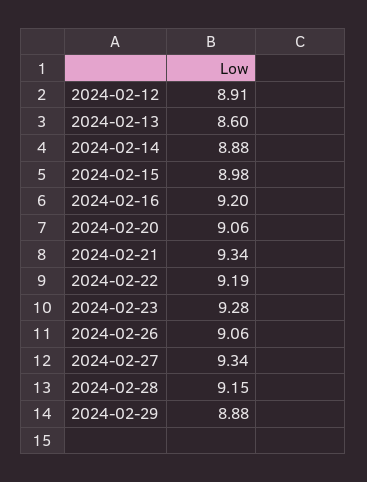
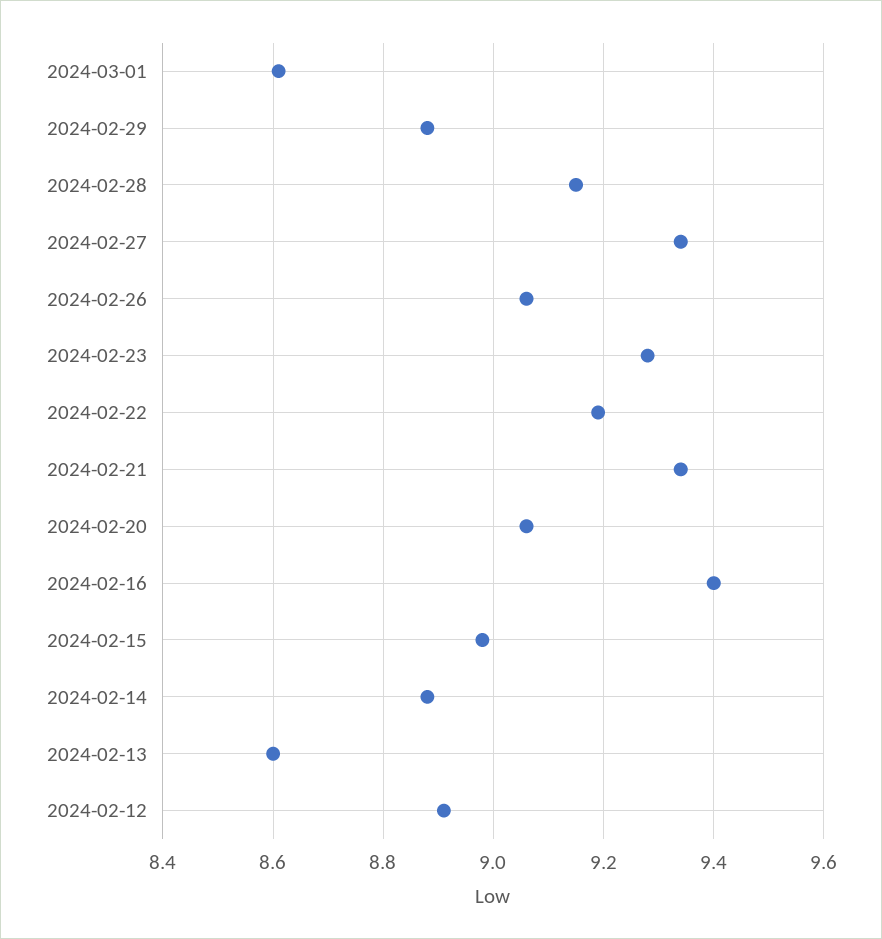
2024-02-16: 9.2 -> 9.4
2024-03-01: none -> 8.6

